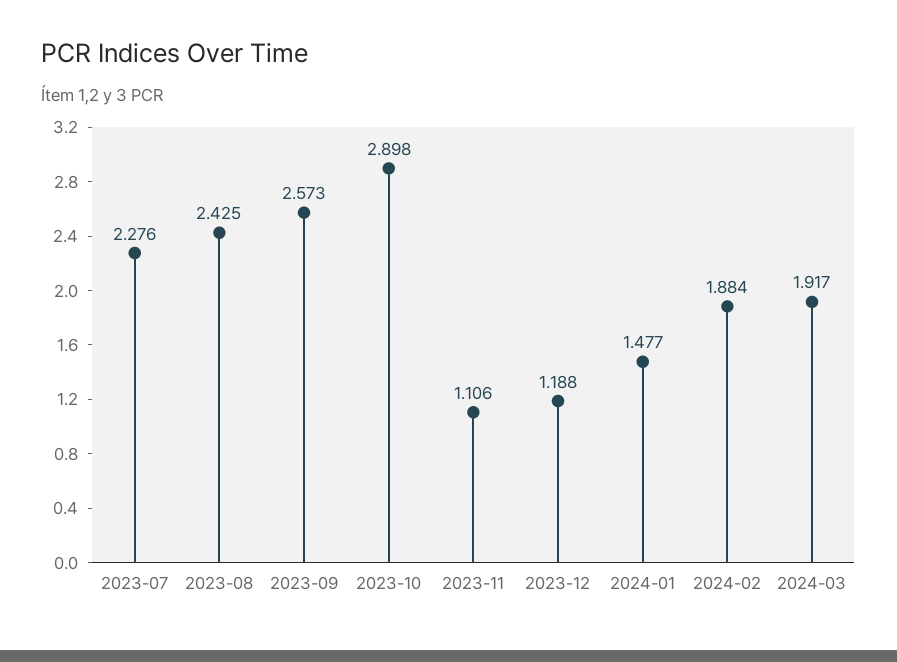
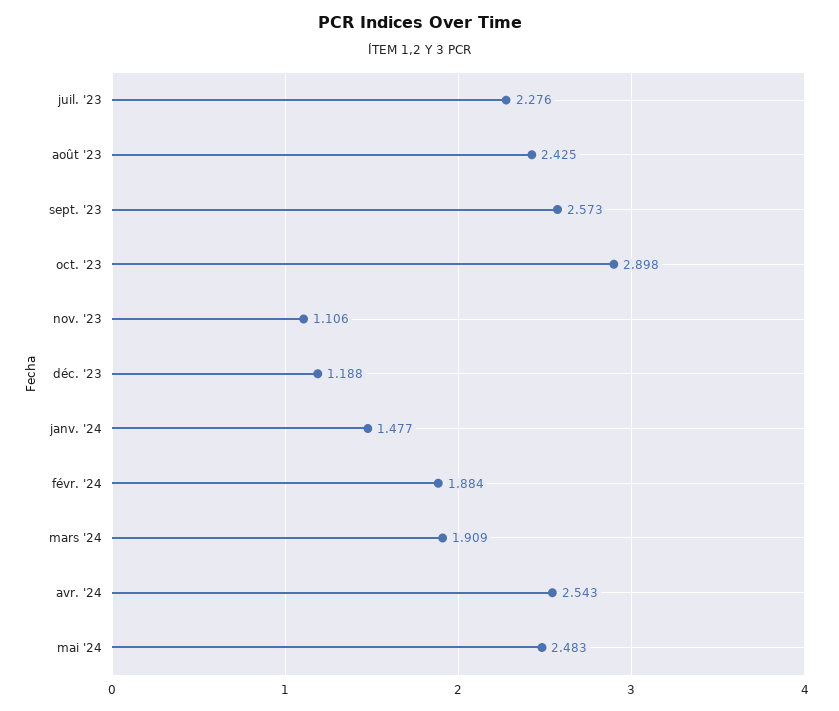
2024-03: 1.917 -> 1.909
avr. '24: none -> 2.543
mai '24: none -> 2.483

